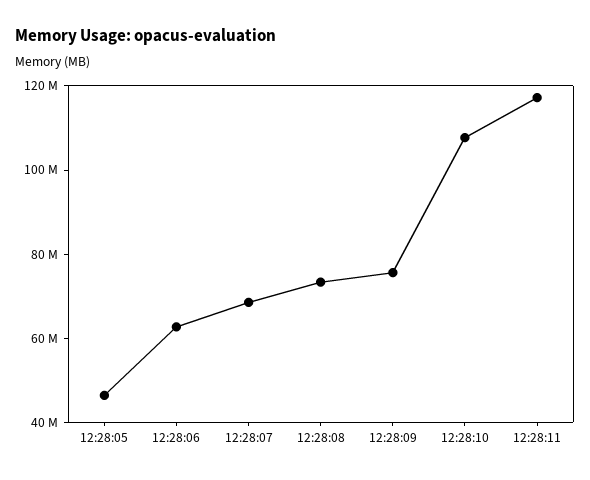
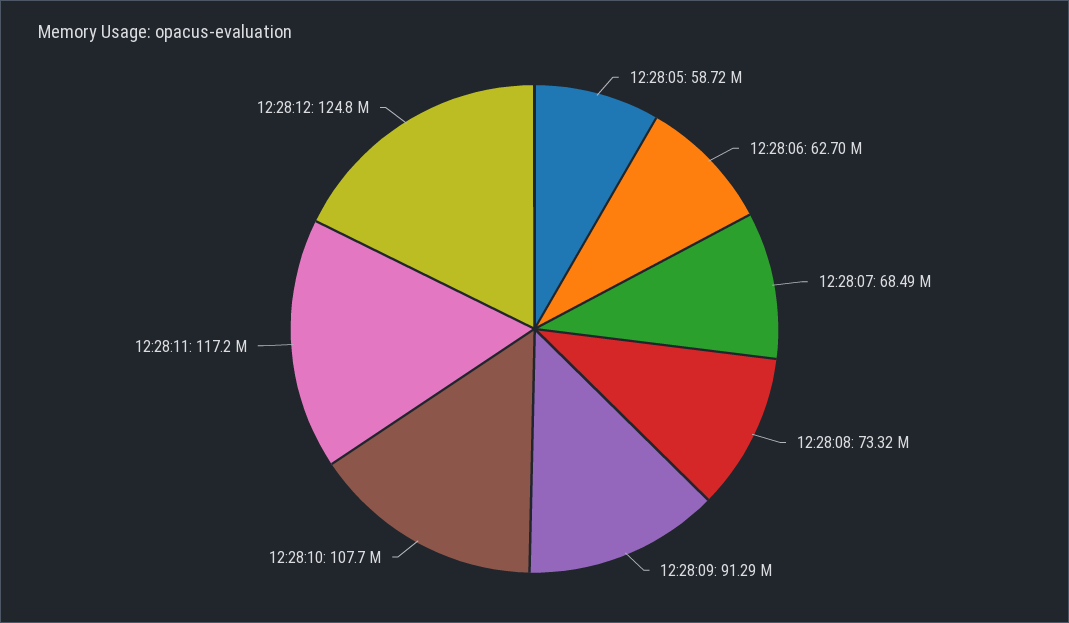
12:28:05: 45000000 -> 58720000
12:28:09: 75000000 -> 91290000
12:28:12: none -> 124800000

